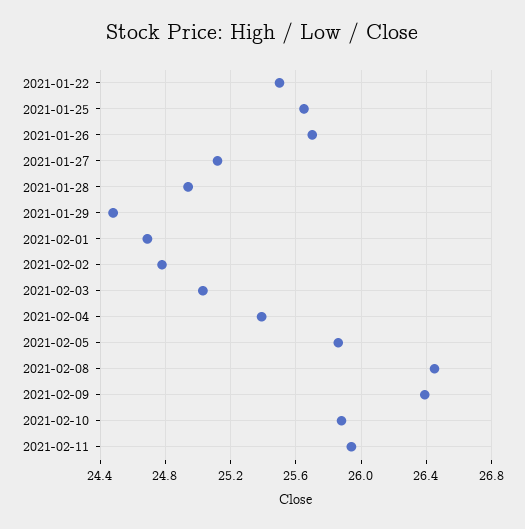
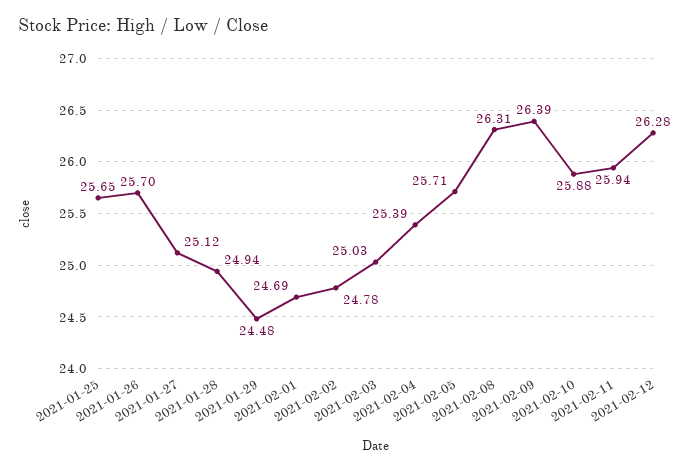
2021-01-22: 25.5 -> none
2021-02-05: 25.85 -> 25.71
2021-02-08: 26.45 -> 26.31
2021-02-12: none -> 26.28

